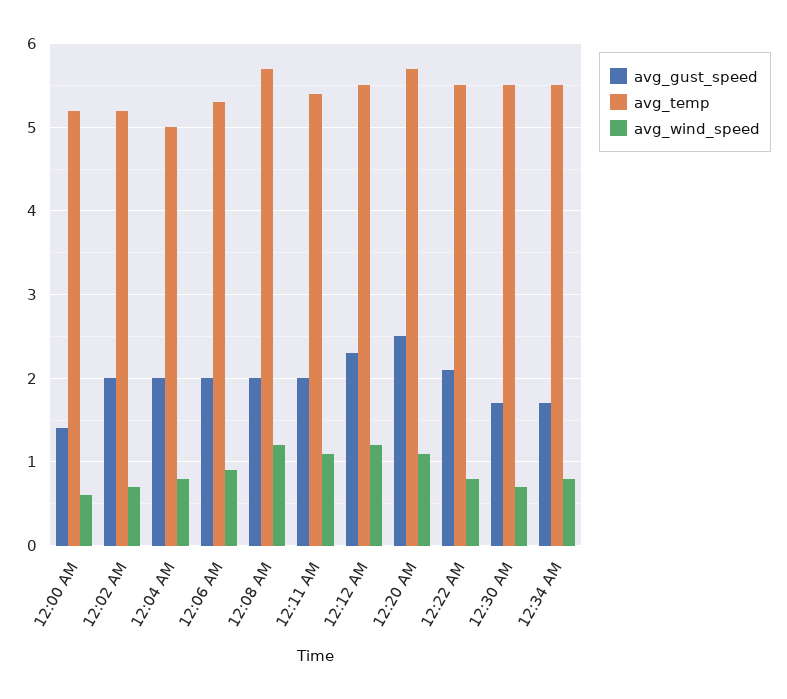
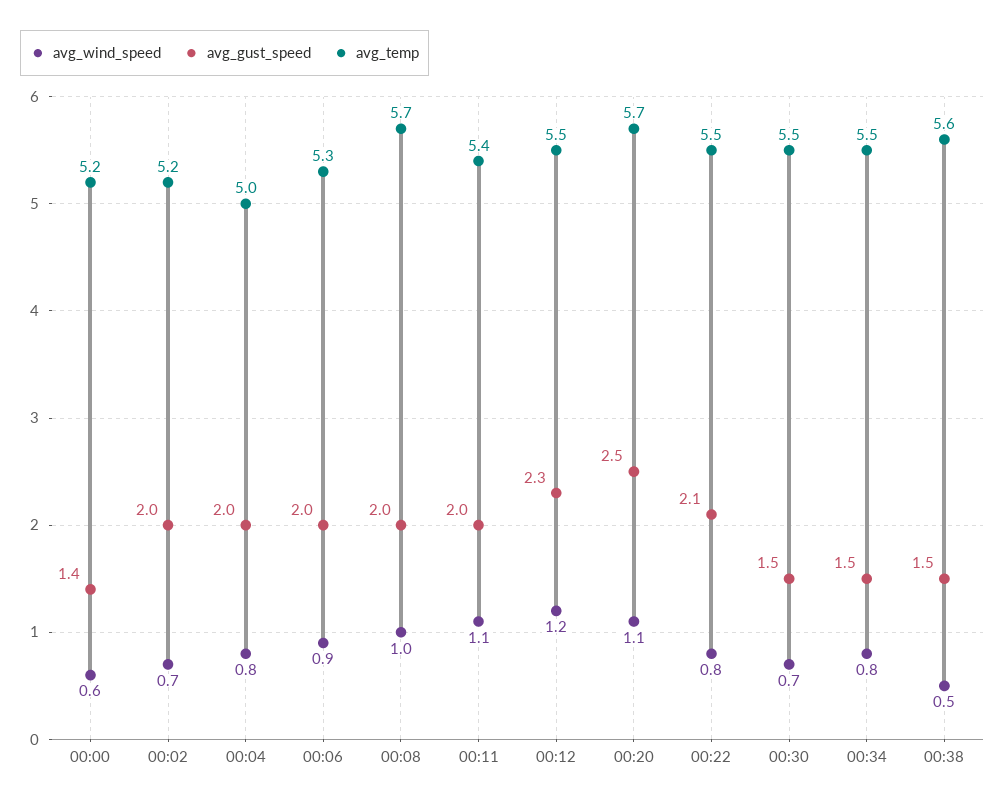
avg_wind_speed, 12:08 AM: 1.2 -> 1
avg_gust_speed, 12:30 AM: 1.7 -> 1.5
avg_gust_speed, 12:34 AM: 1.7 -> 1.5
avg_wind_speed, 00:38: none -> 0.5
avg_gust_speed, 00:38: none -> 1.5
avg_temp, 00:38: none -> 5.6

